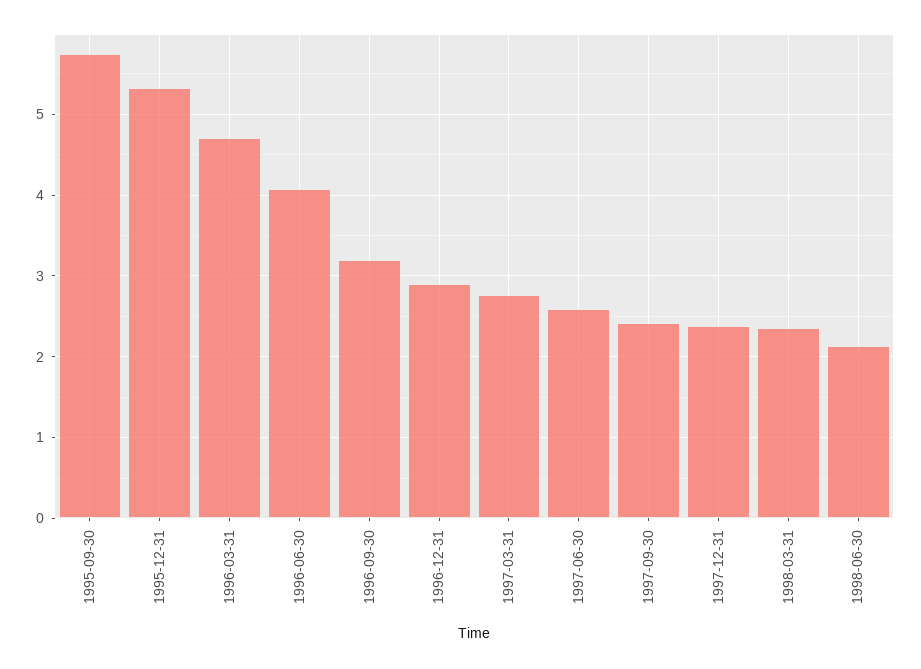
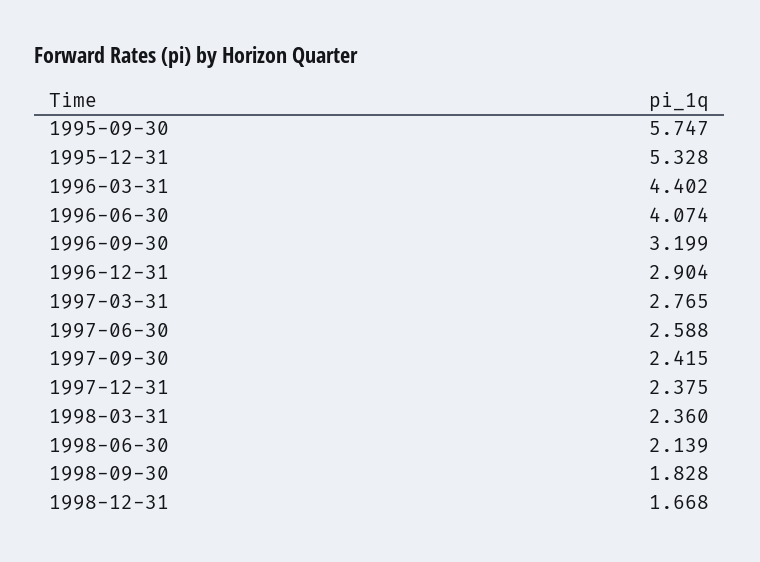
1996-03-31: 4.7 -> 4.402
1998-09-30: none -> 1.828
1998-12-31: none -> 1.668

